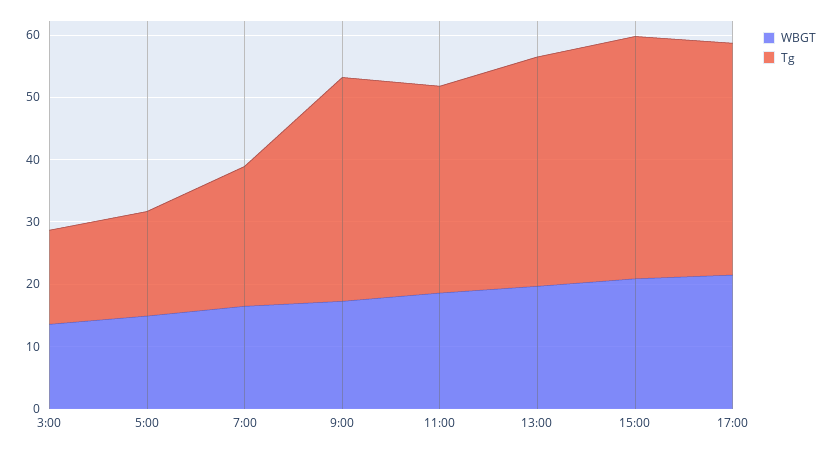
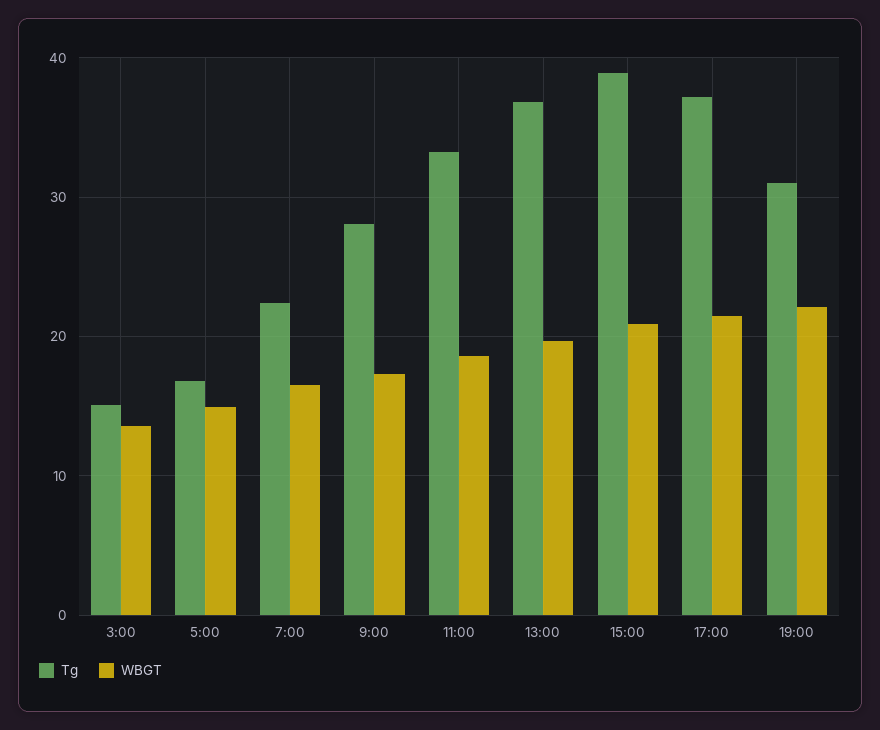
Tg, 9:00: 36 -> 28
Tg, 19:00: none -> 31
WBGT, 19:00: none -> 22

